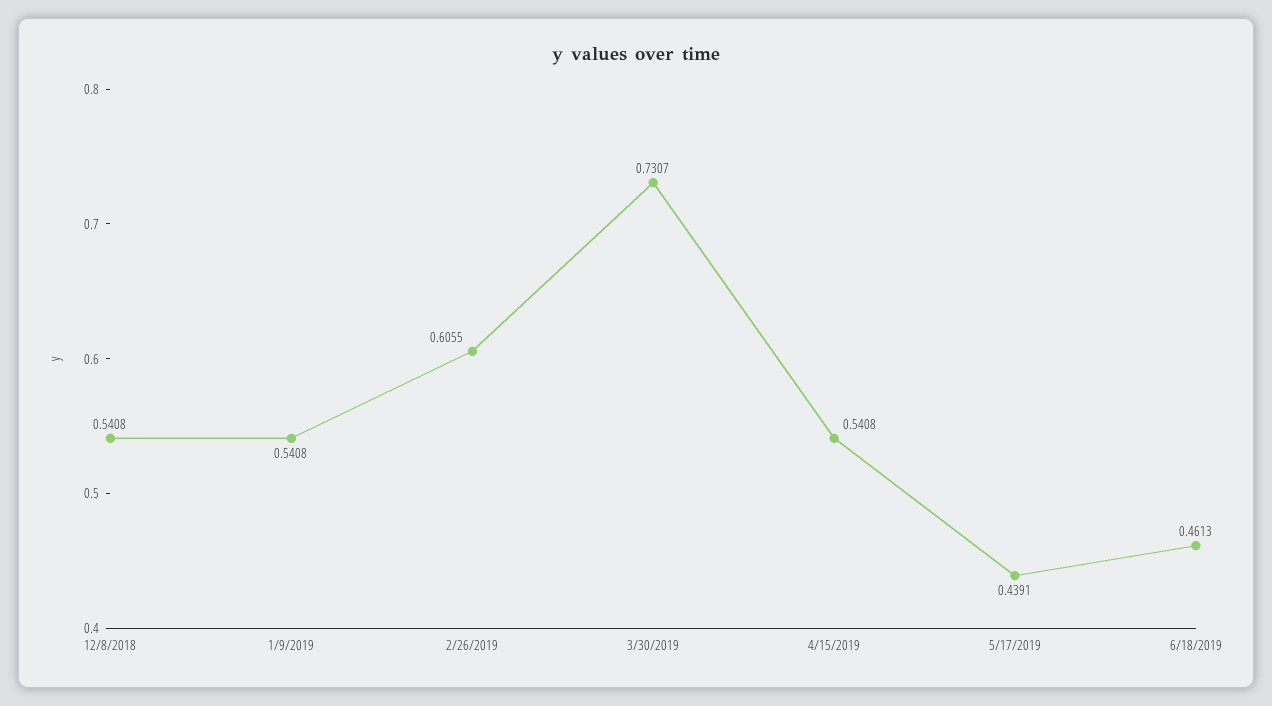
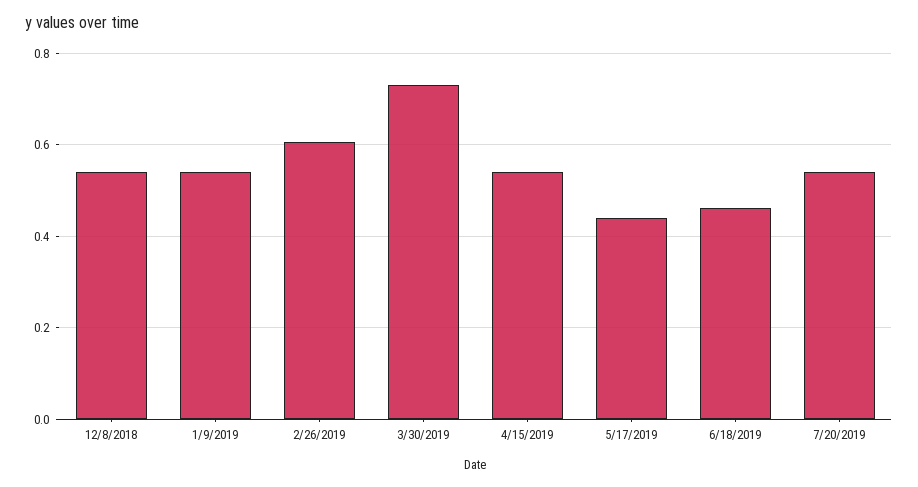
7/20/2019: none -> 0.54

